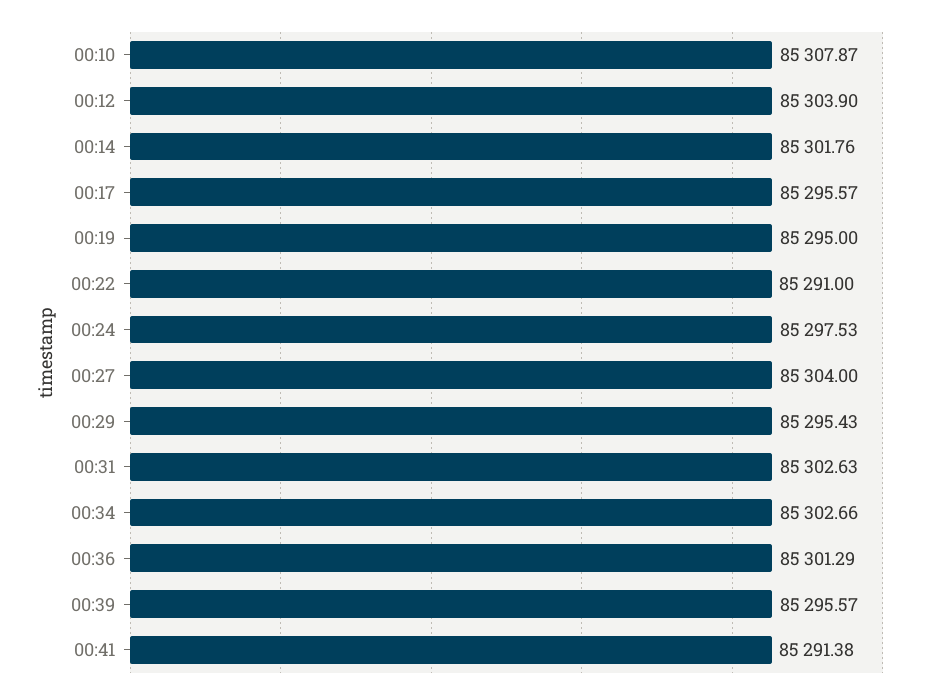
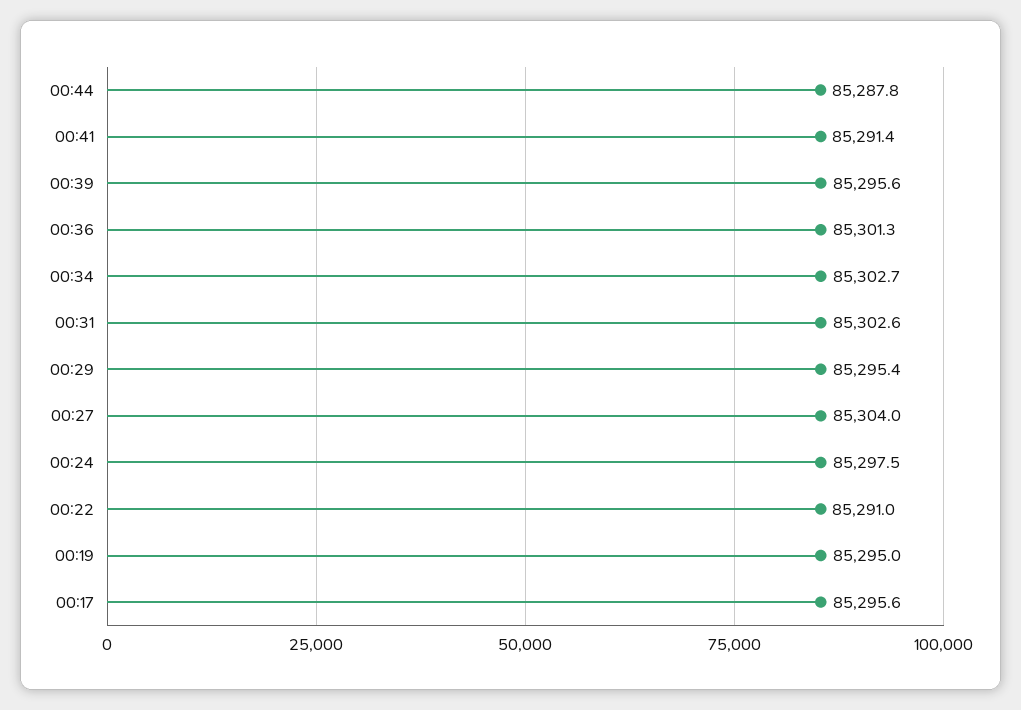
00:10: 85307.87 -> none
00:12: 85303.9 -> none
00:14: 85301.76 -> none
00:44: none -> 85287.8

